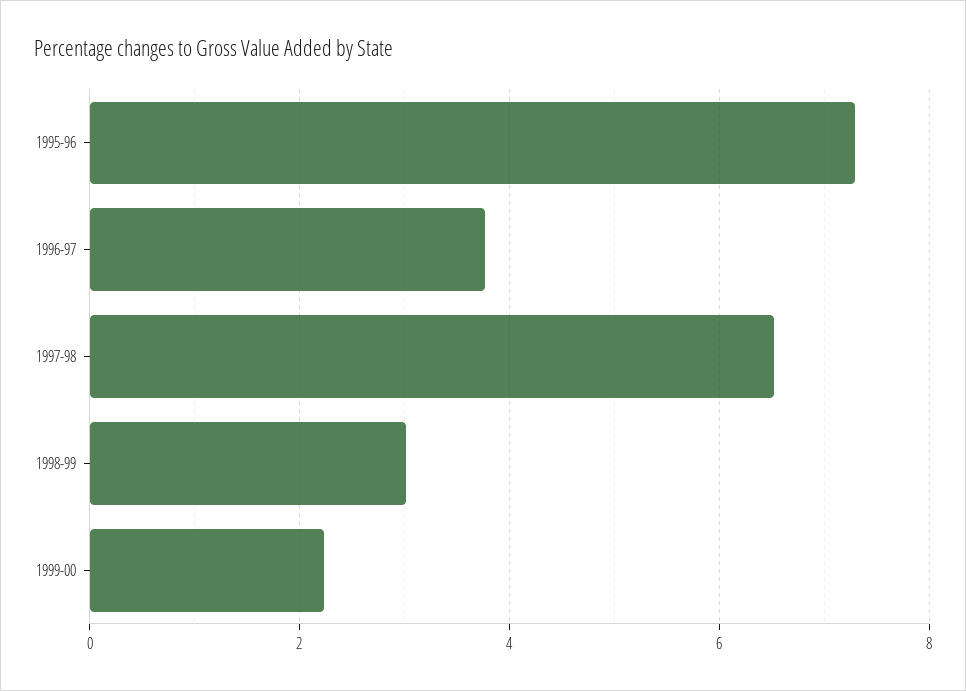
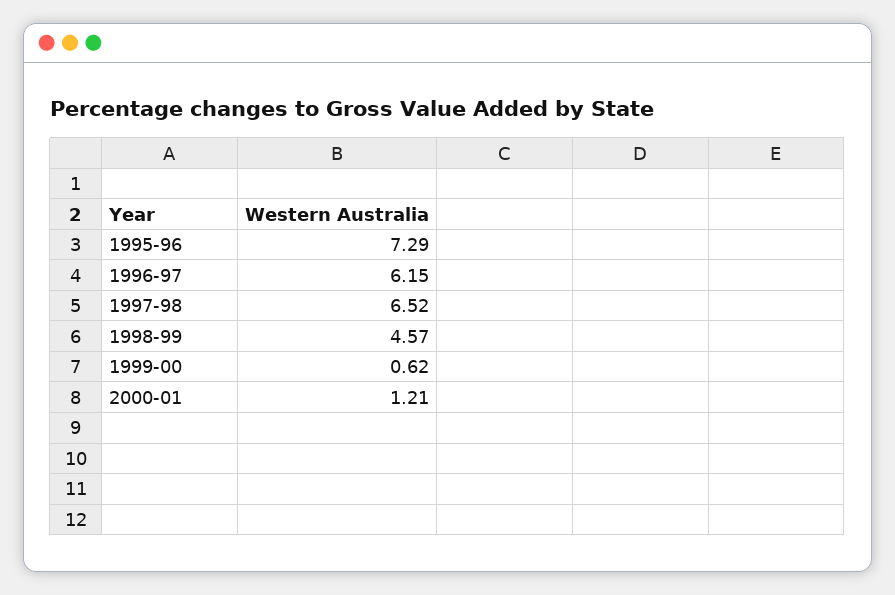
1996-97: 3.8 -> 6.15
1998-99: 3 -> 4.57
1999-00: 2.2 -> 0.62
2000-01: none -> 1.21

